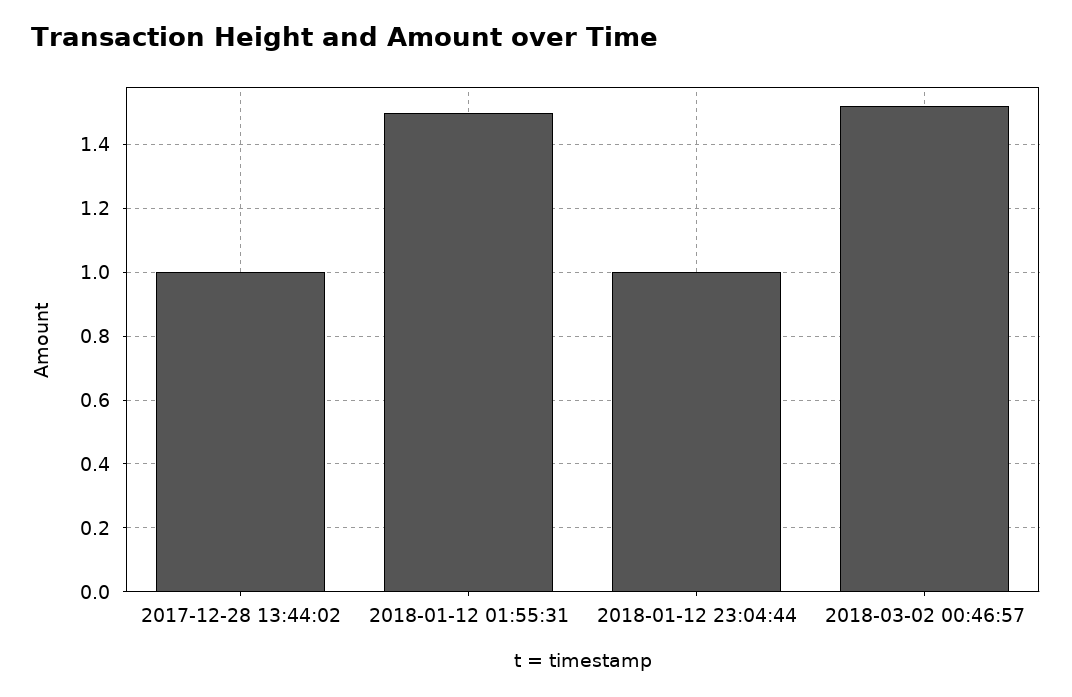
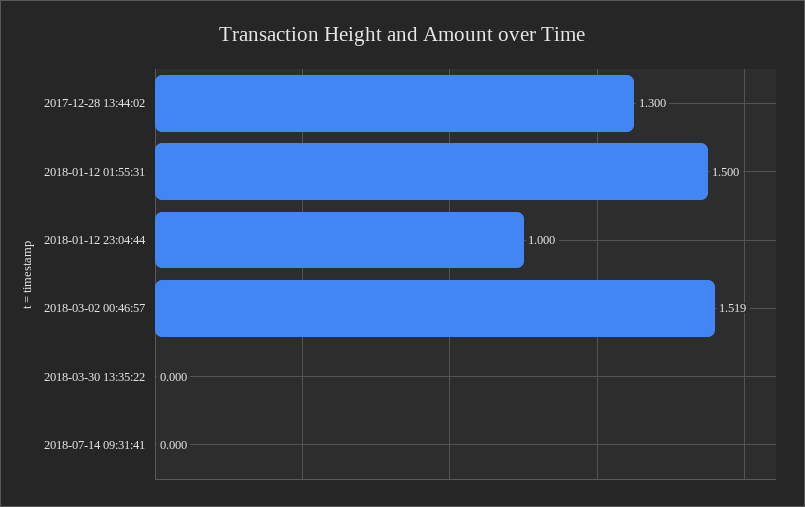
2017-12-28 13:44:02: 1 -> 1.3
2018-03-30 13:35:22: none -> 0
2018-07-14 09:31:41: none -> 0

